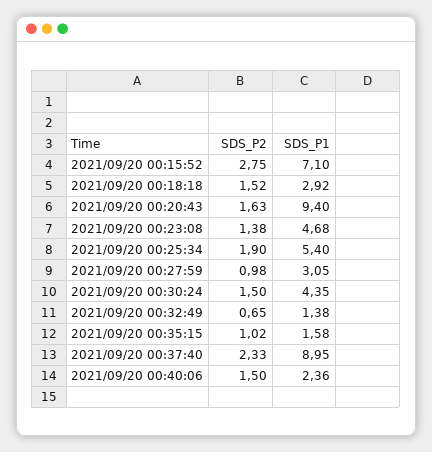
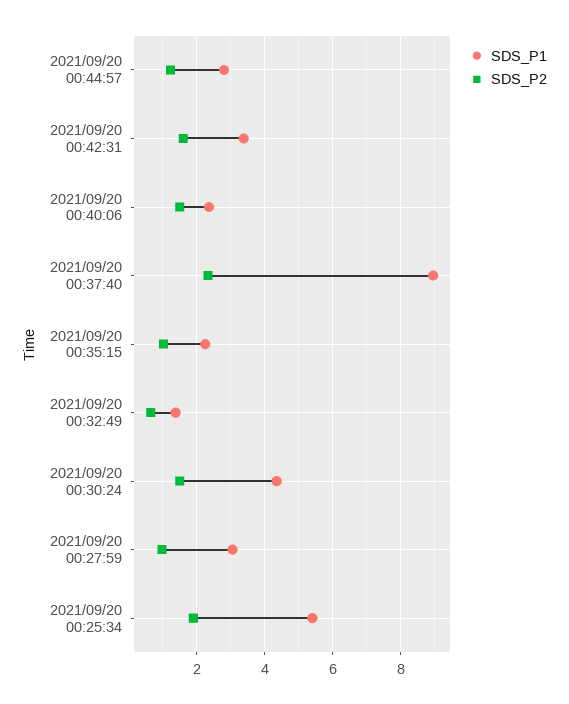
SDS_P2, 2021/09/20 00:15:52: 2.75 -> none
SDS_P1, 2021/09/20 00:15:52: 7.1 -> none
SDS_P2, 2021/09/20 00:18:18: 1.52 -> none
SDS_P1, 2021/09/20 00:18:18: 2.92 -> none
SDS_P2, 2021/09/20 00:20:43: 1.63 -> none
SDS_P1, 2021/09/20 00:20:43: 9.4 -> none
SDS_P2, 2021/09/20 00:23:08: 1.38 -> none
SDS_P1, 2021/09/20 00:23:08: 4.68 -> none
SDS_P1, 2021/09/20 00:35:15: 1.58 -> 2.2
SDS_P1, 2021/09/20 00:44:57: none -> 2.8
SDS_P2, 2021/09/20 00:44:57: none -> 1.2
SDS_P1, 2021/09/20 00:42:31: none -> 3.4
SDS_P2, 2021/09/20 00:42:31: none -> 1.6

